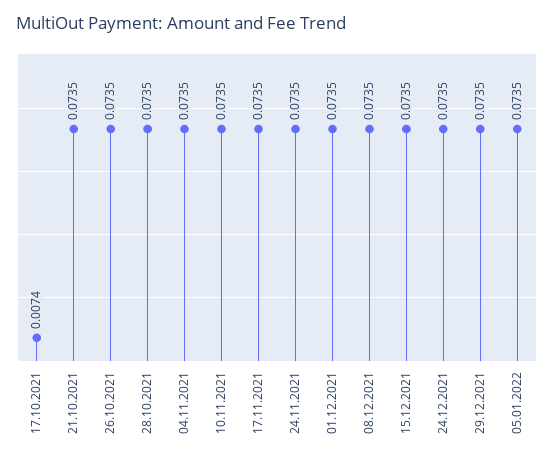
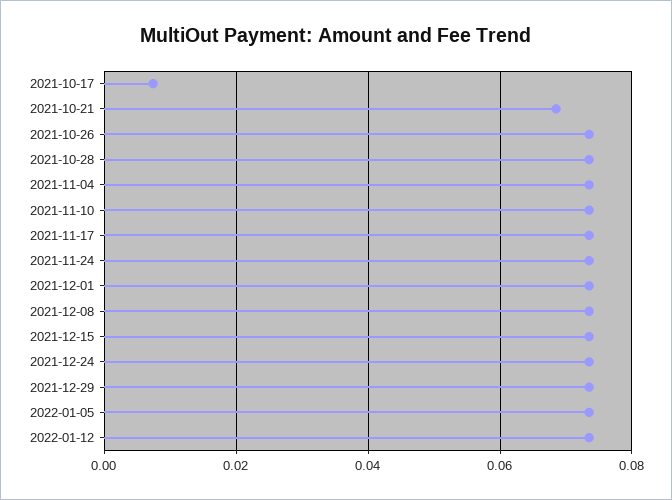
21.10.2021: 0.0735 -> 0.068
2022-01-12: none -> 0.074

